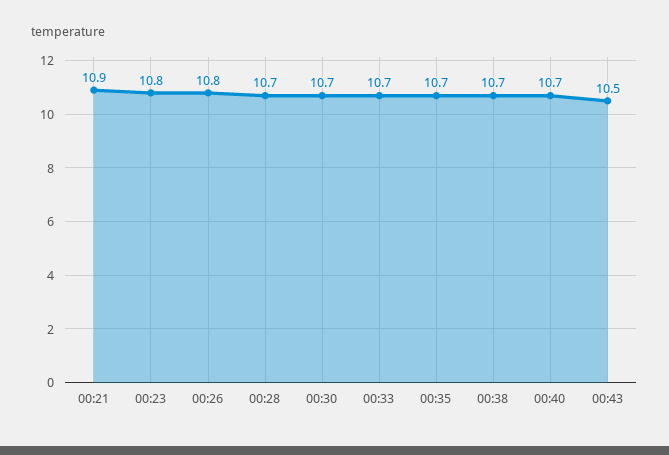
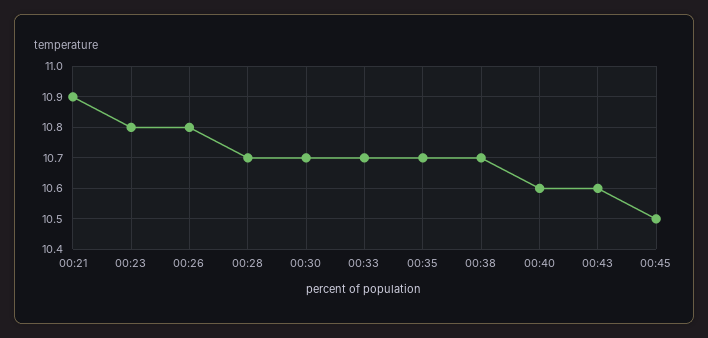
00:40: 10.7 -> 10.6
00:43: 10.5 -> 10.6
00:45: none -> 10.5

